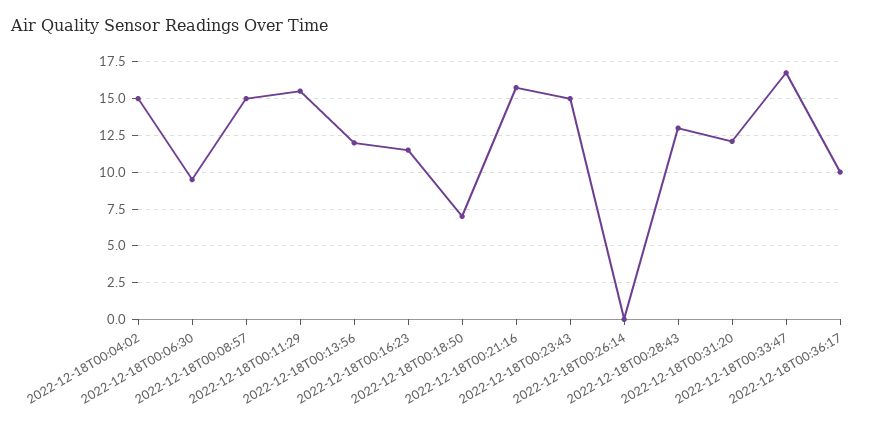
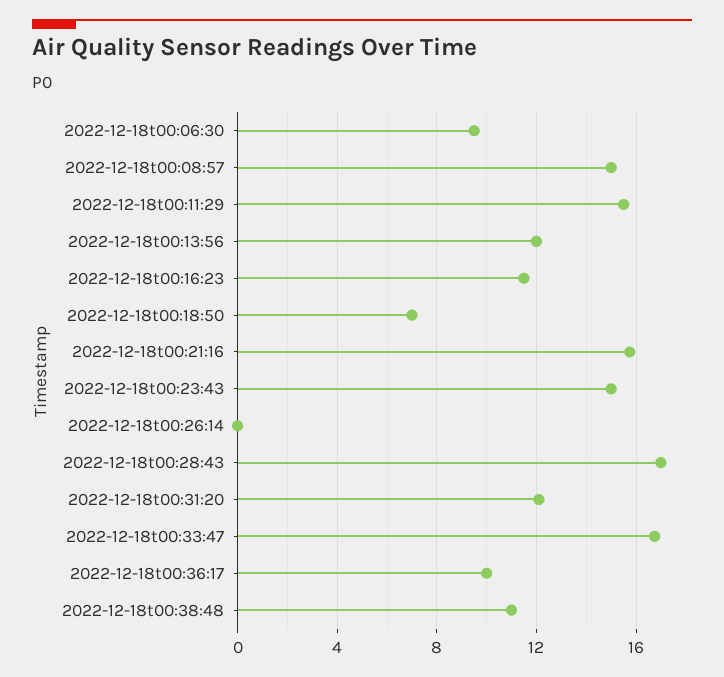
2022-12-18T00:04:02: 15 -> none
2022-12-18T00:28:43: 13 -> 17
2022-12-18t00:38:48: none -> 11

